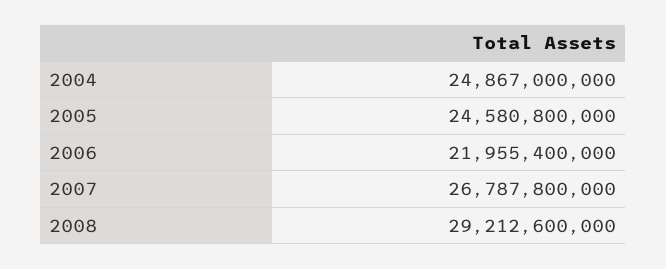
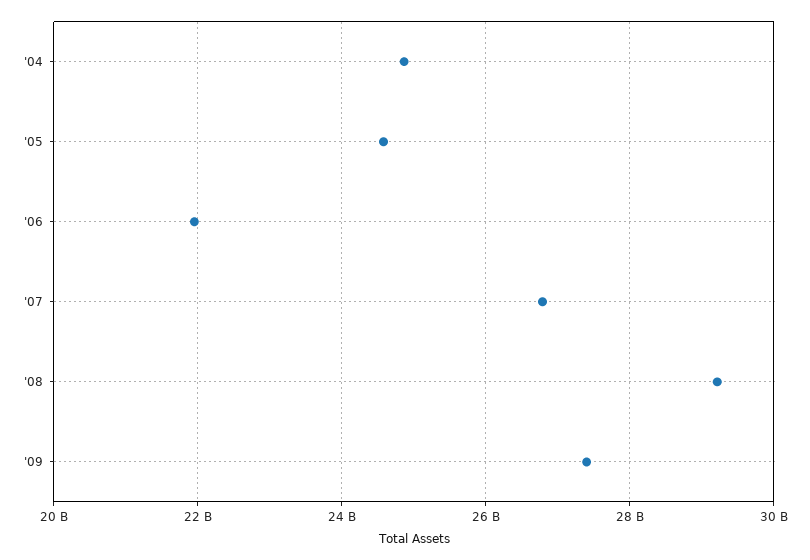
'09: none -> 27400000000

